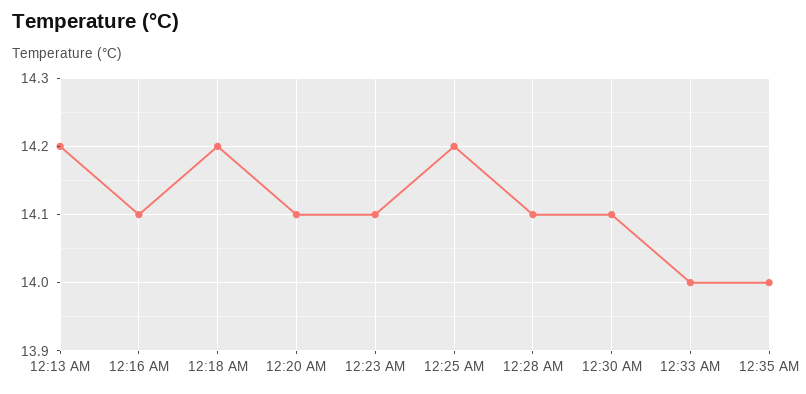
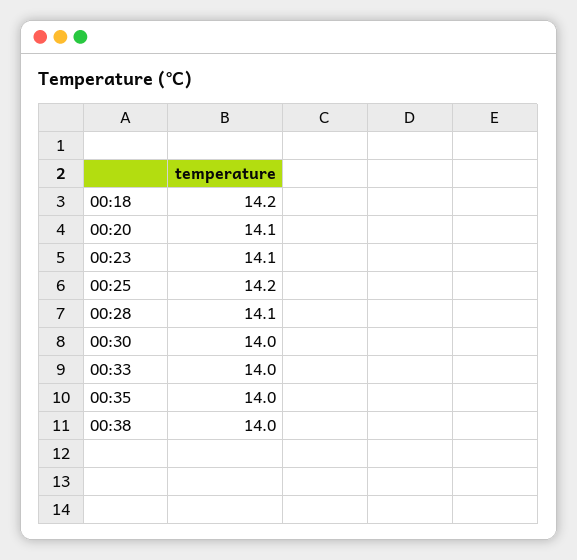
12:13 AM: 14.2 -> none
12:16 AM: 14.1 -> none
12:30 AM: 14.1 -> 14
00:38: none -> 14

